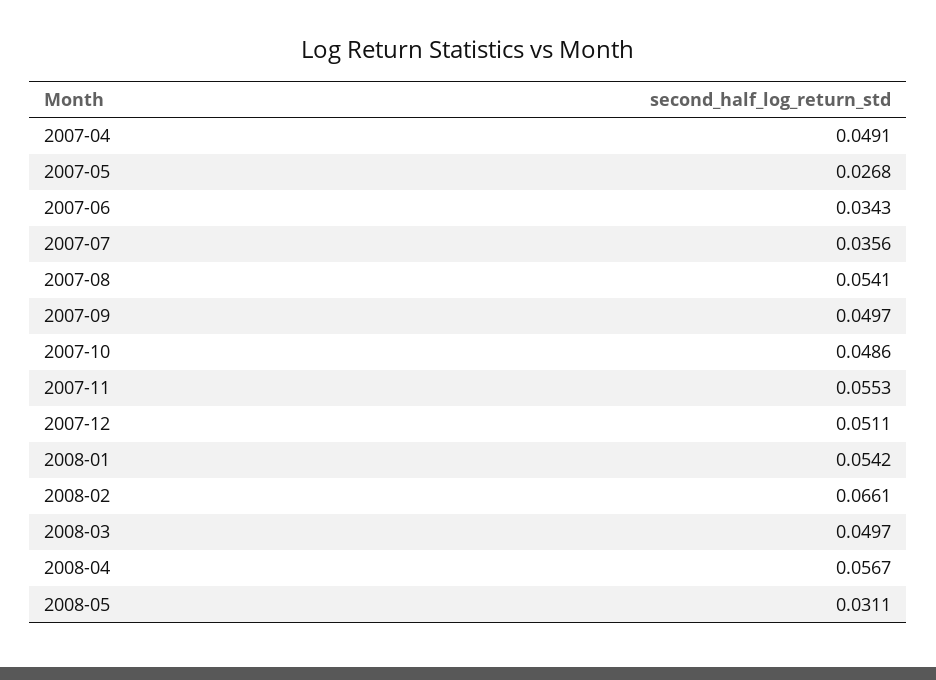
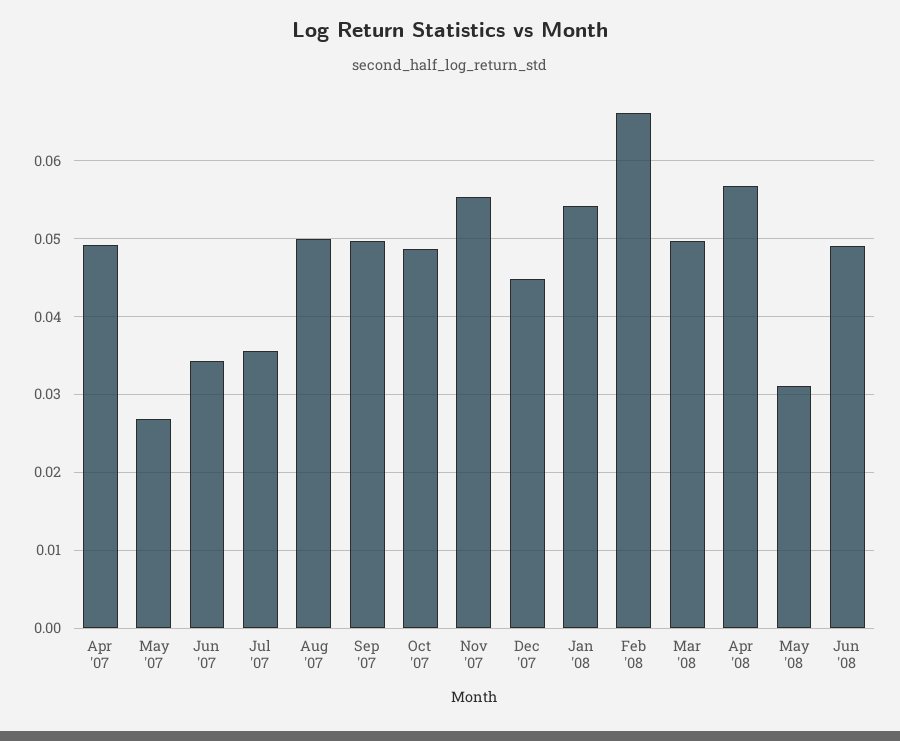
2007-08: 0.0541 -> 0.05
2007-12: 0.0511 -> 0.045
Jun '08: none -> 0.049

